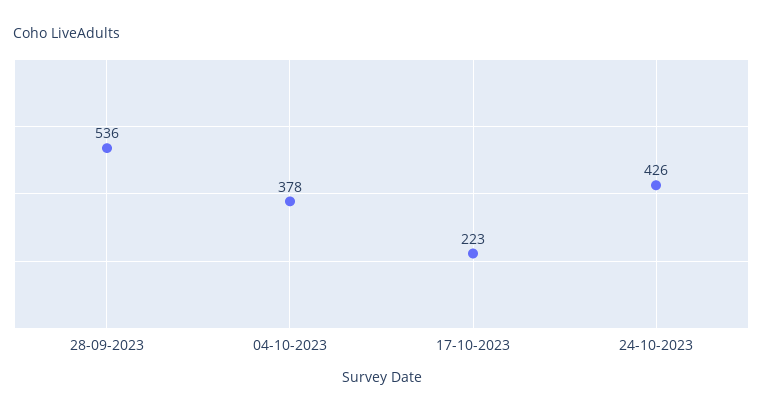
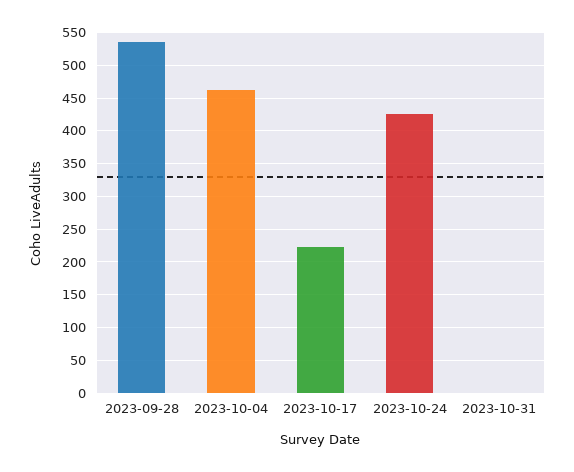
04-10-2023: 378 -> 460
2023-10-31: none -> 0

